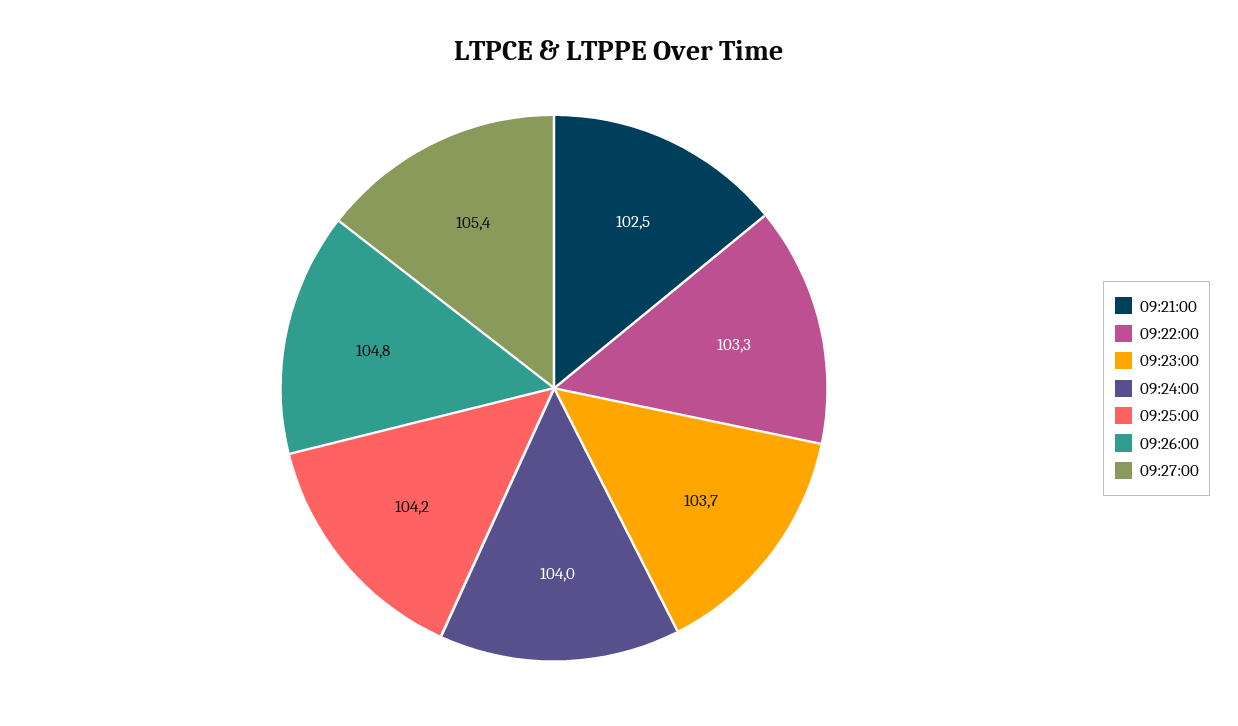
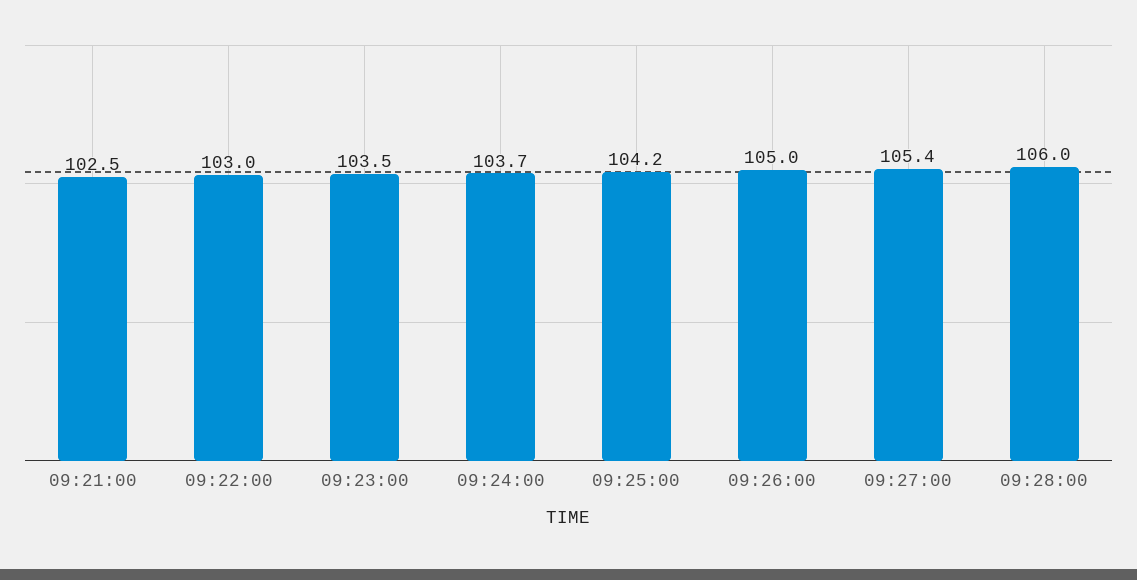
09:22:00: 103.3 -> 103
09:23:00: 103.7 -> 103.5
09:24:00: 104 -> 103.7
09:26:00: 104.8 -> 105
09:28:00: none -> 106

